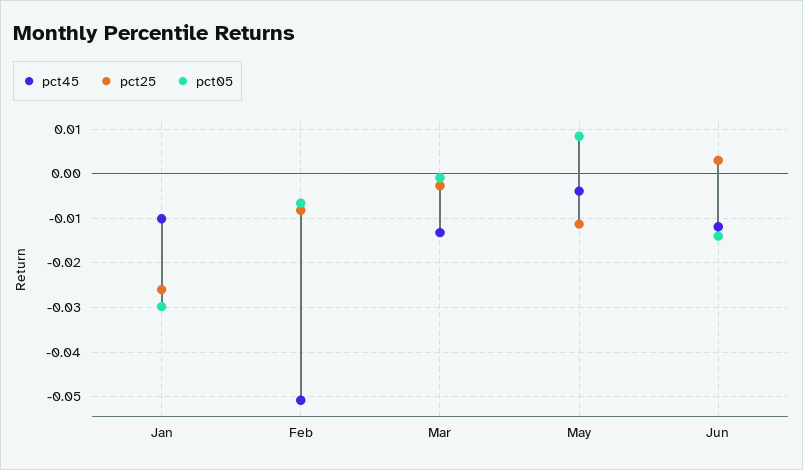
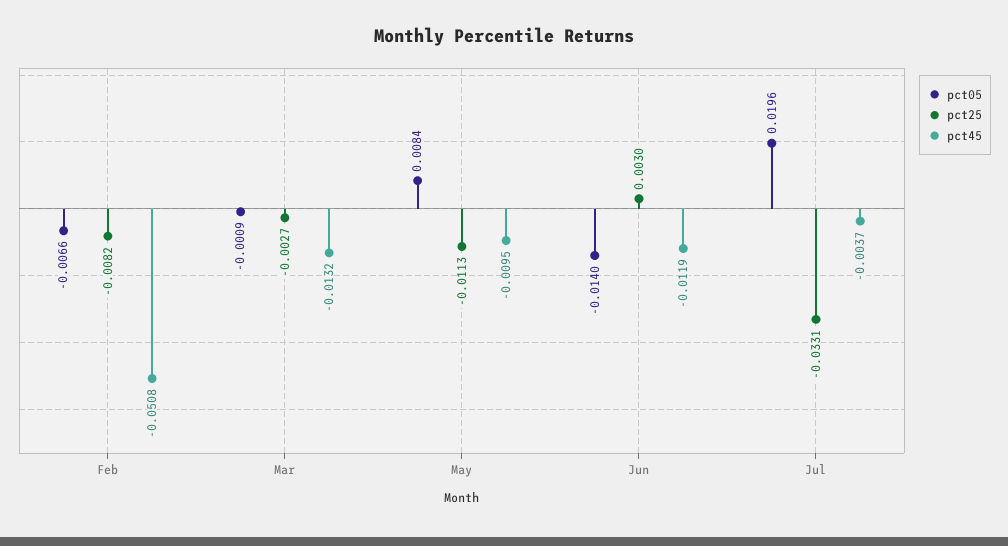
pct45, Jan: -0.01 -> none
pct25, Jan: -0.026 -> none
pct05, Jan: -0.03 -> none
pct45, May: -0.004 -> -0.0095
pct05, Jul: none -> 0.0196
pct25, Jul: none -> -0.0331
pct45, Jul: none -> -0.0037

